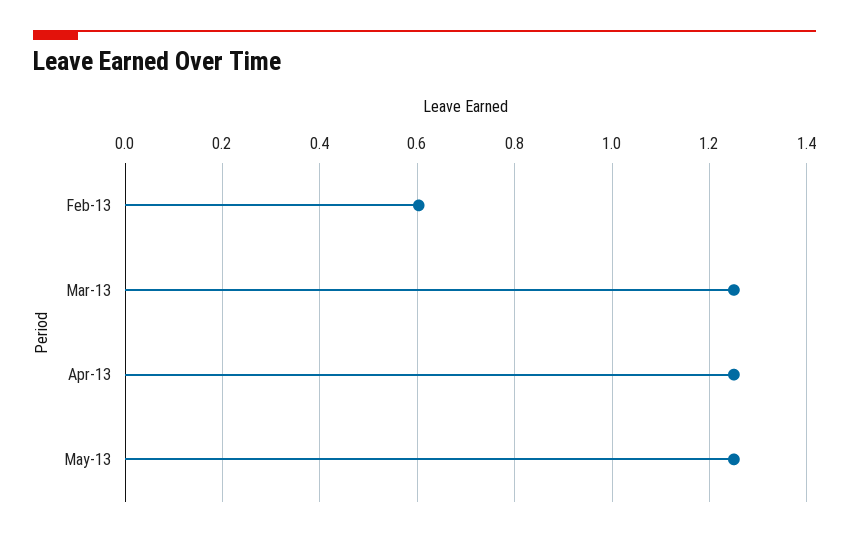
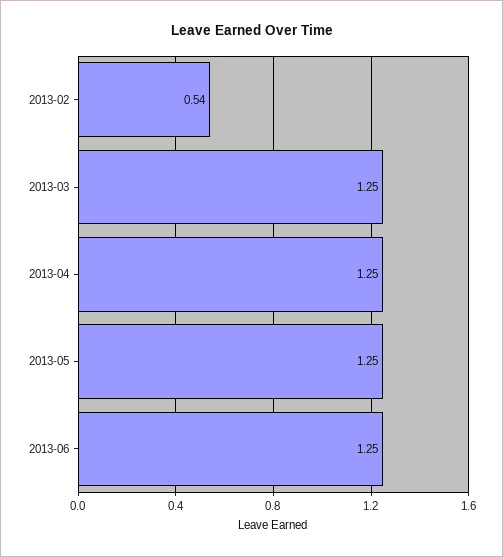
Feb-13: 0.6 -> 0.54
2013-06: none -> 1.25

